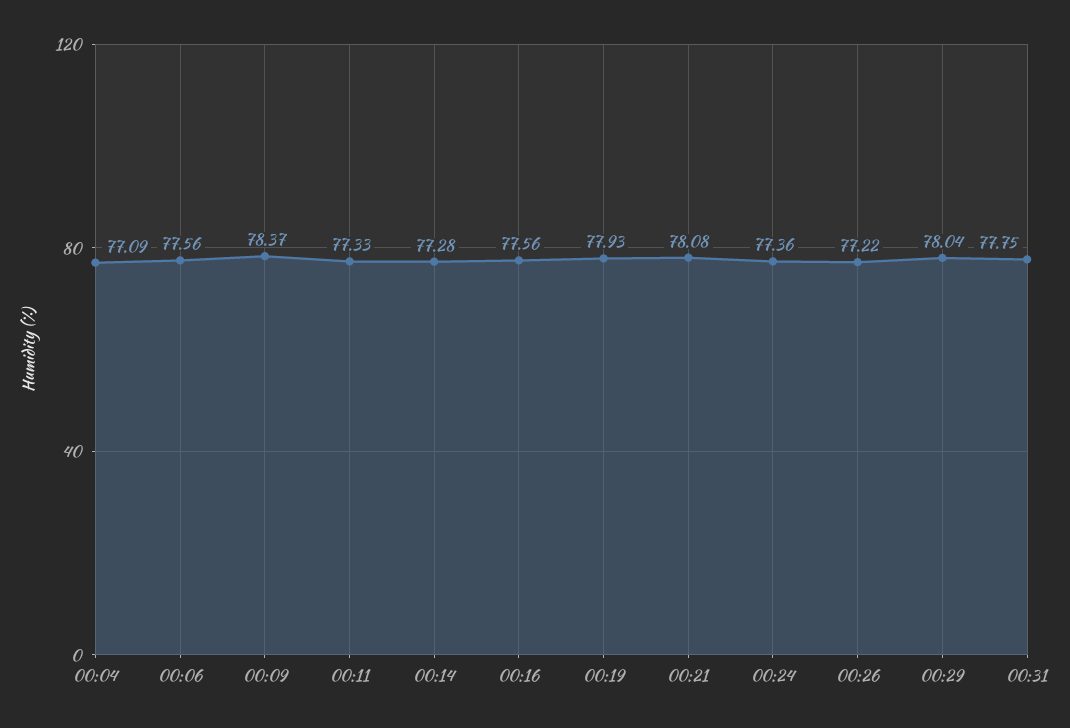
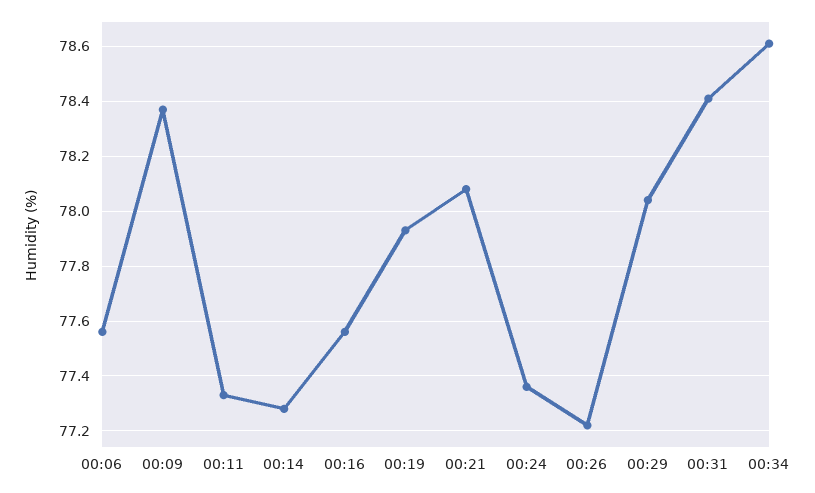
00:04: 77.09 -> none
00:31: 77.75 -> 78.4
00:34: none -> 78.6

